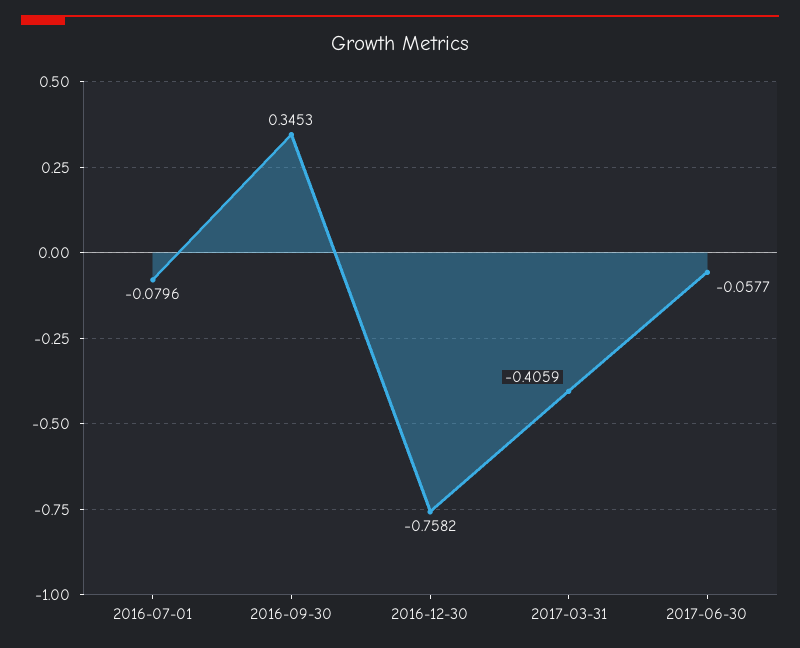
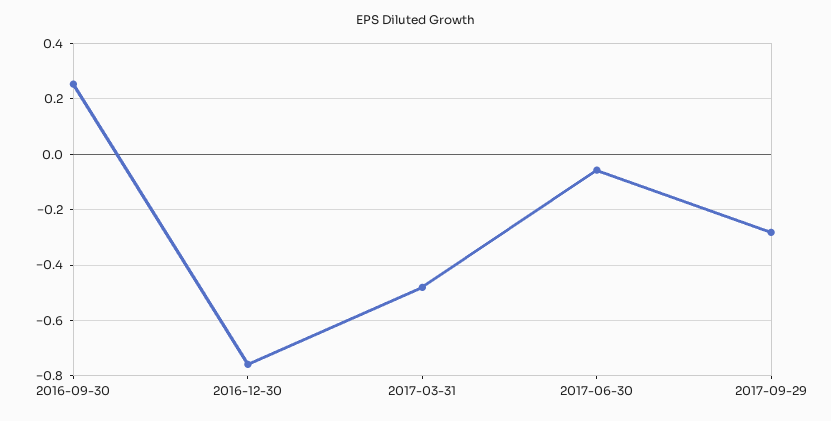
2016-07-01: -0.0796 -> none
2016-09-30: 0.3453 -> 0.25
2017-03-31: -0.4059 -> -0.475
2017-09-29: none -> -0.275

